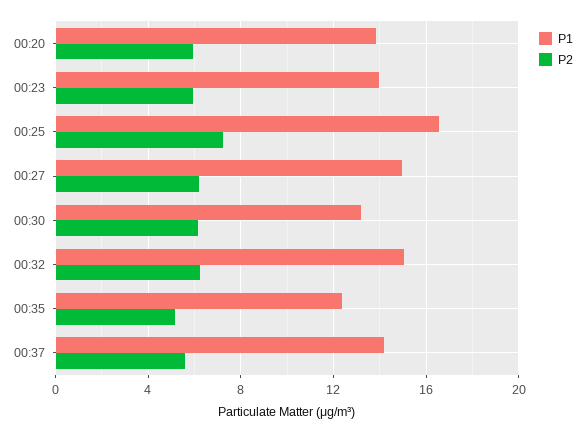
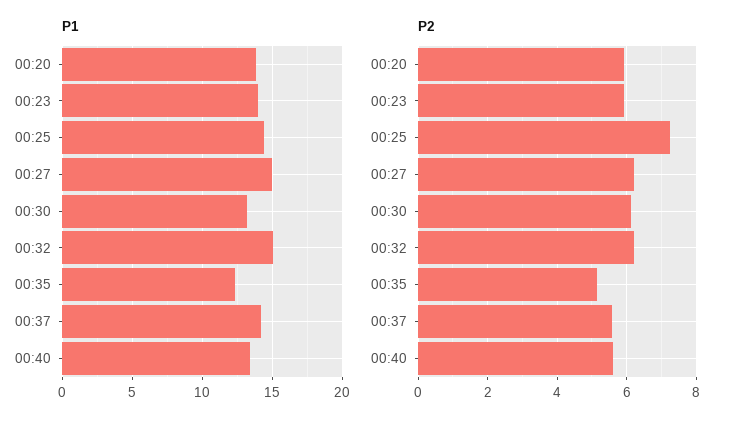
P1, 00:25: 16.5 -> 14.5
P1, 00:40: none -> 13.5
P2, 00:40: none -> 5.6

